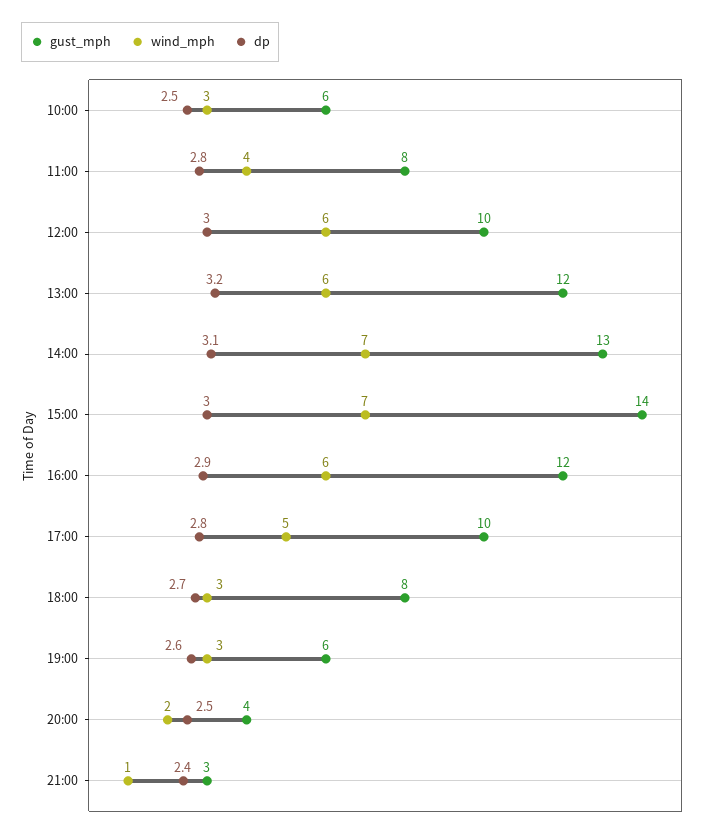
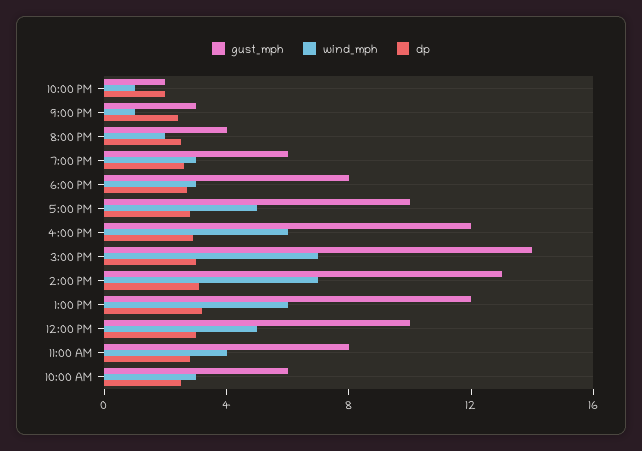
wind_mph, 12:00: 6 -> 5
gust_mph, 10:00 PM: none -> 2
wind_mph, 10:00 PM: none -> 1
dp, 10:00 PM: none -> 2

